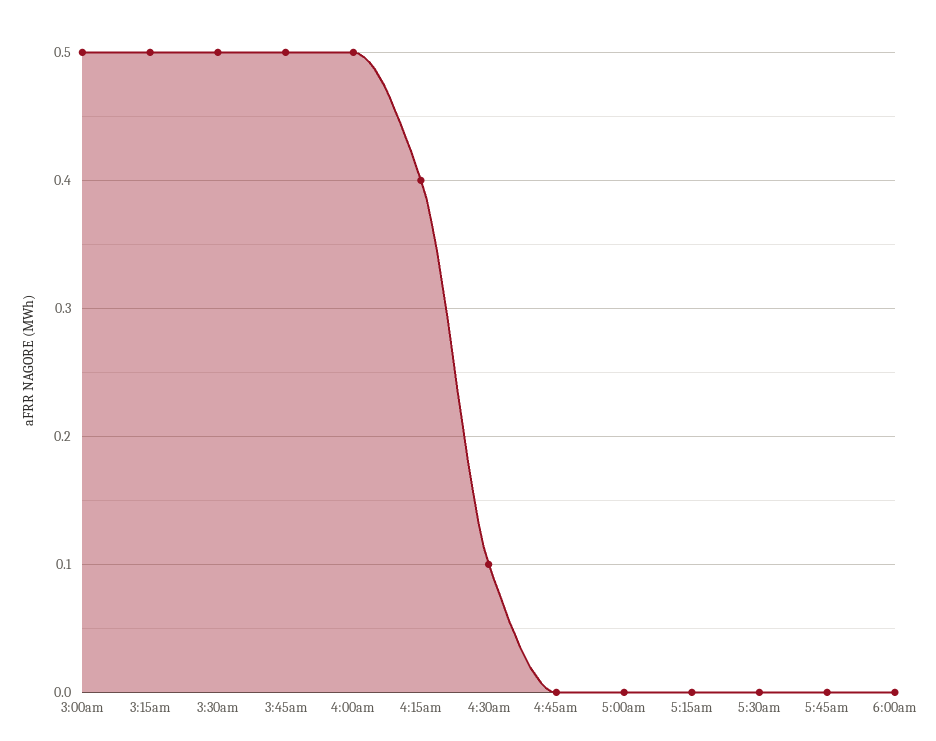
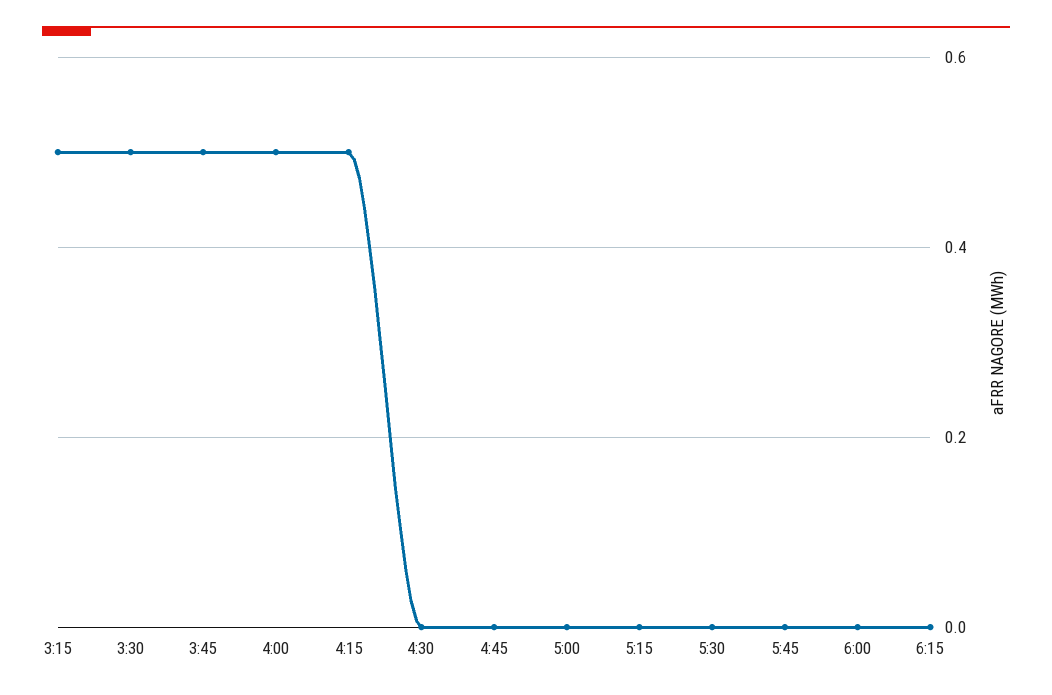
3:00am: 0.5 -> none
4:15am: 0.4 -> 0.5
4:30am: 0.1 -> 0
6:15: none -> 0

